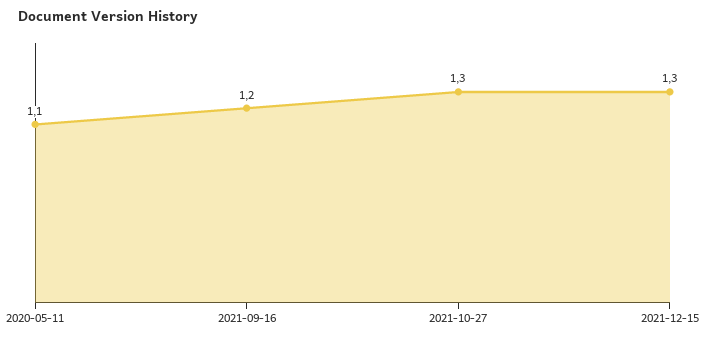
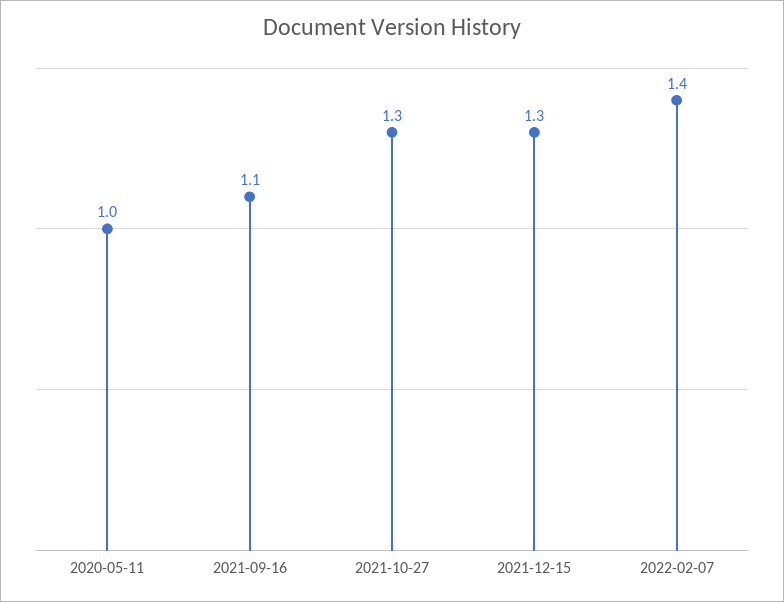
2020-05-11: 1.1 -> 1
2021-09-16: 1.2 -> 1.1
2022-02-07: none -> 1.4

